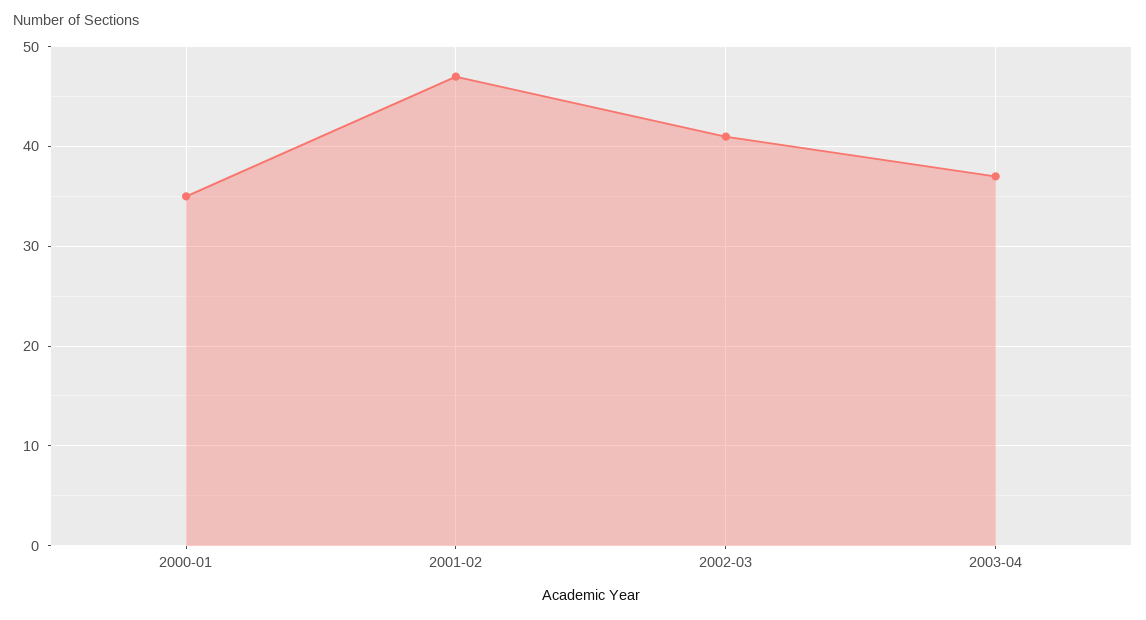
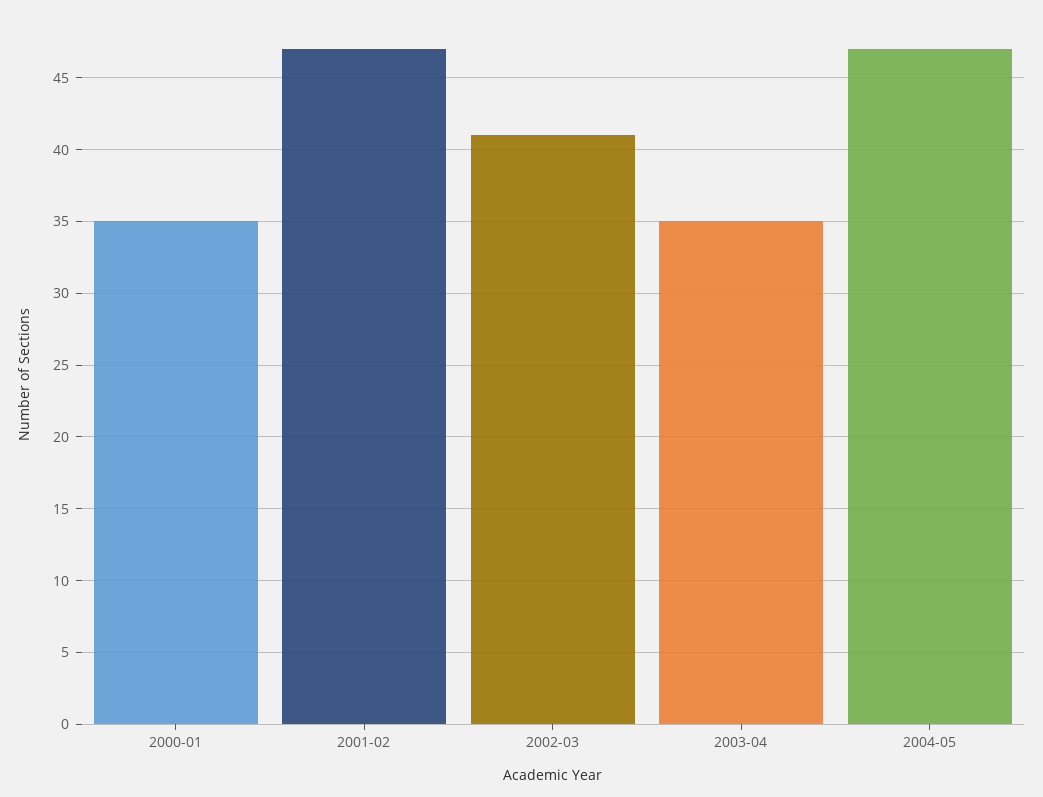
2003-04: 37 -> 35
2004-05: none -> 47

